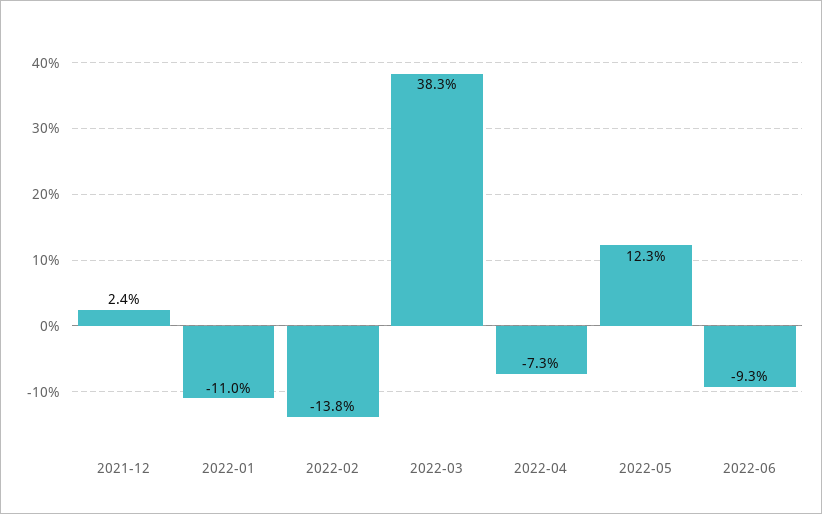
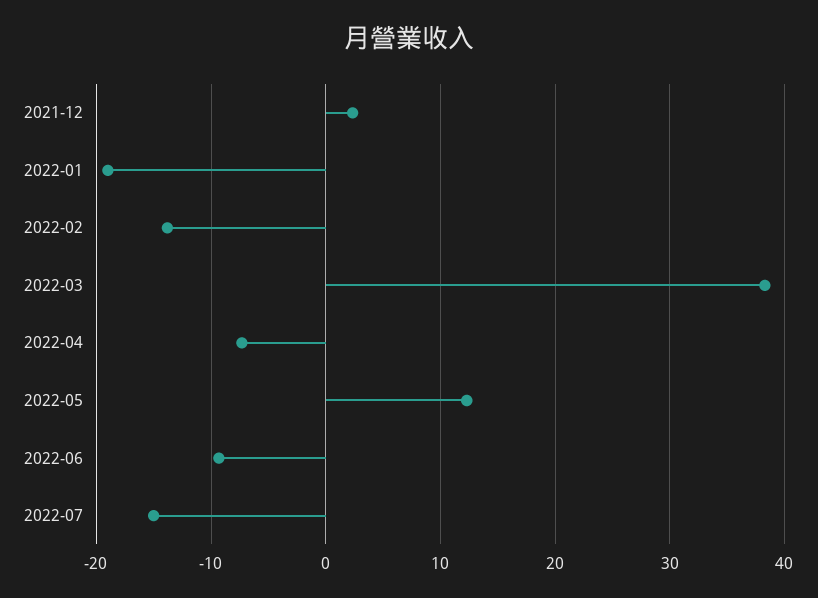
2022-01: -11 -> -19
2022-07: none -> -15

